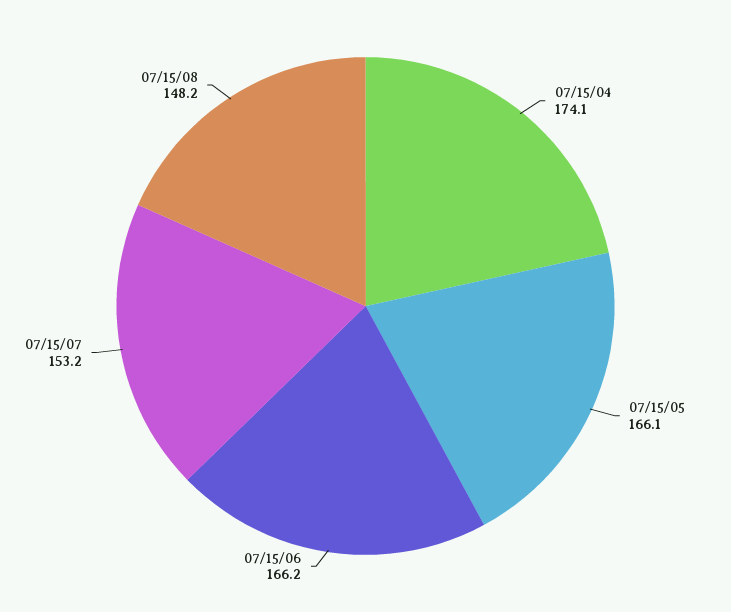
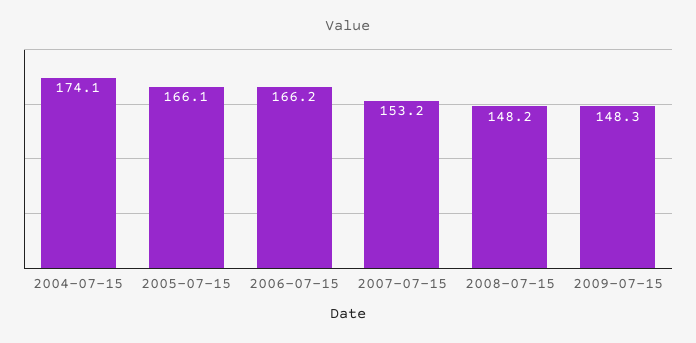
2009-07-15: none -> 148.3

